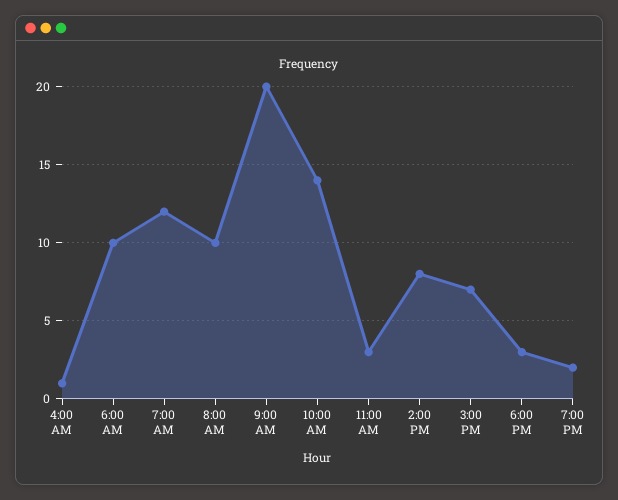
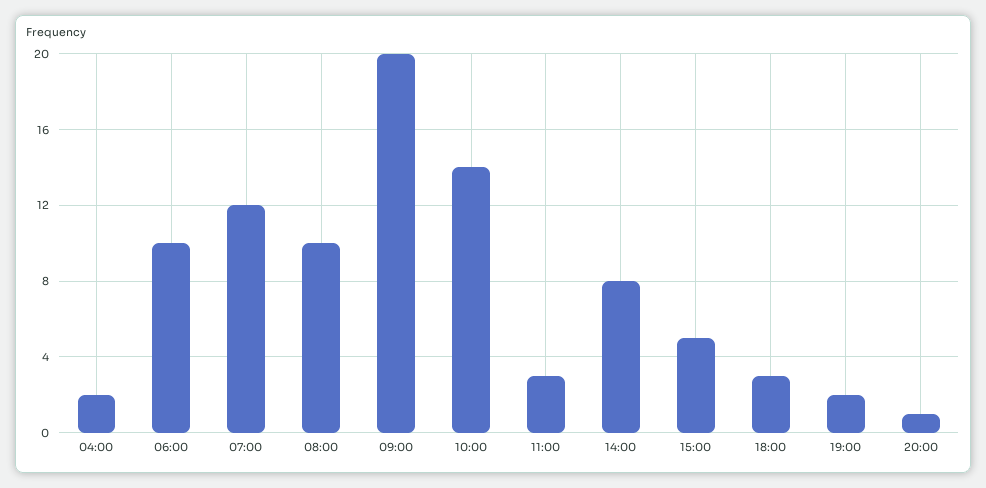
4:00 AM: 1 -> 2
3:00 PM: 7 -> 5
20:00: none -> 1

